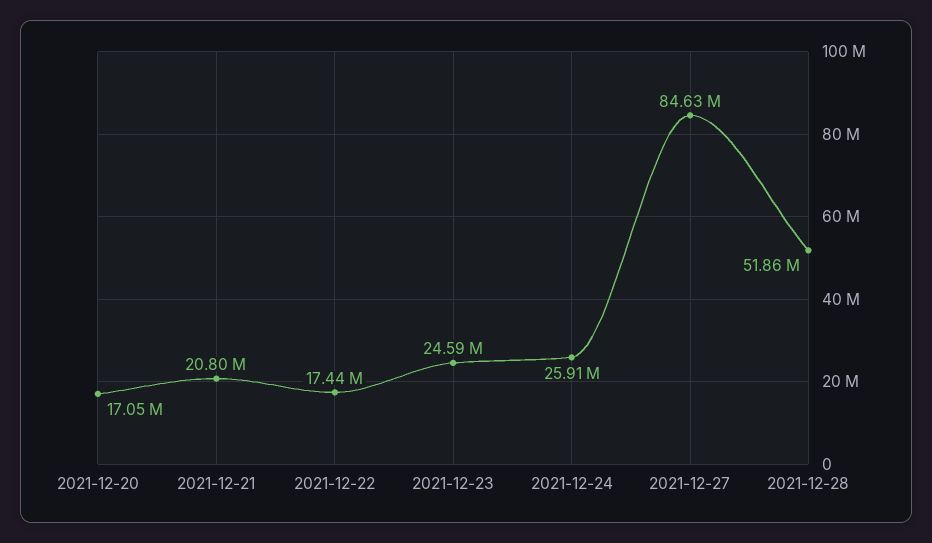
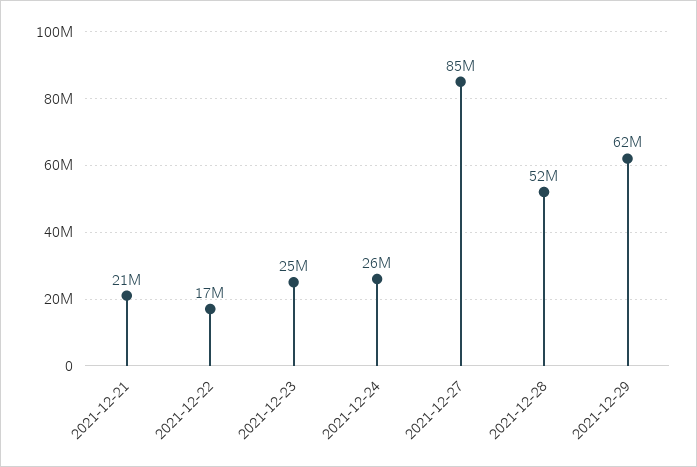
2021-12-20: 17050000 -> none
2021-12-29: none -> 62000000

